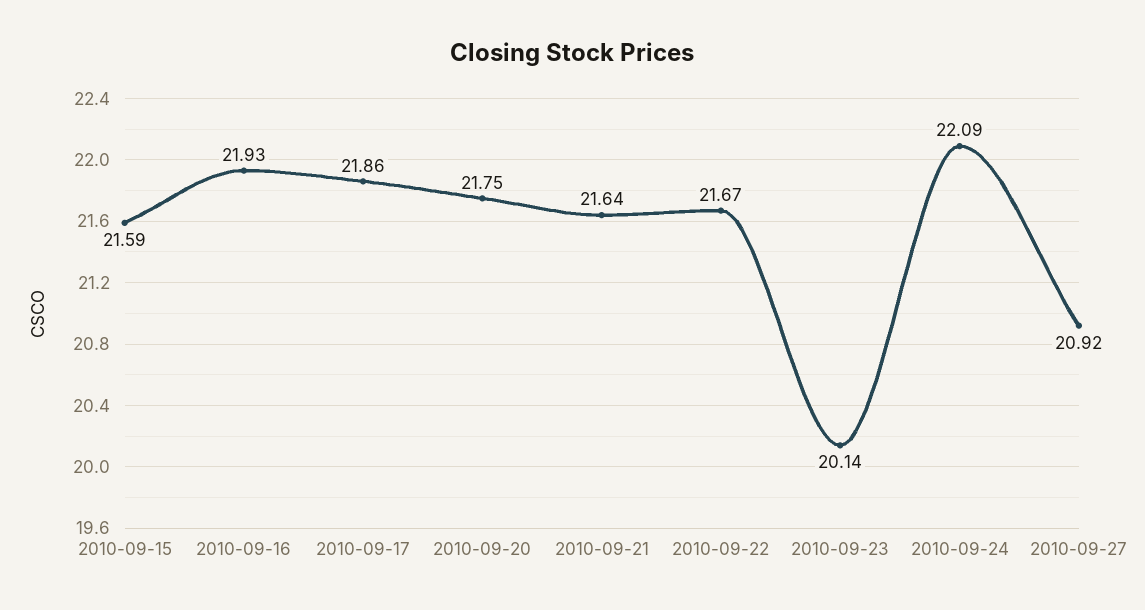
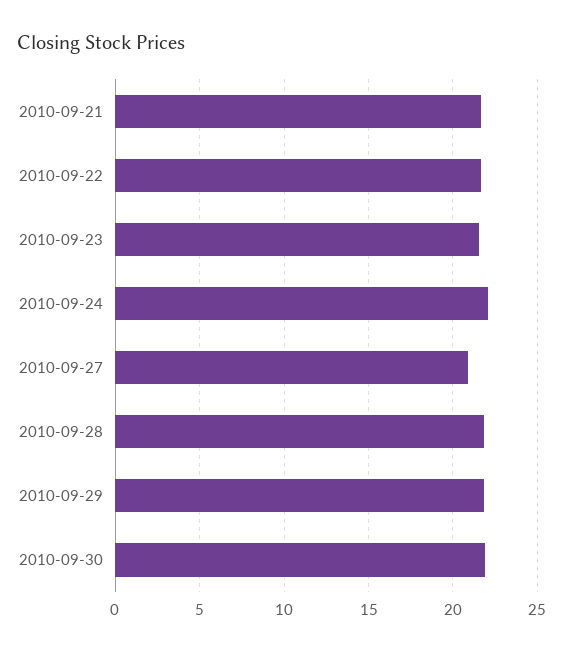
2010-09-15: 21.59 -> none
2010-09-16: 21.93 -> none
2010-09-17: 21.86 -> none
2010-09-20: 21.75 -> none
2010-09-23: 20.14 -> 21.5
2010-09-28: none -> 22
2010-09-29: none -> 22
2010-09-30: none -> 22

